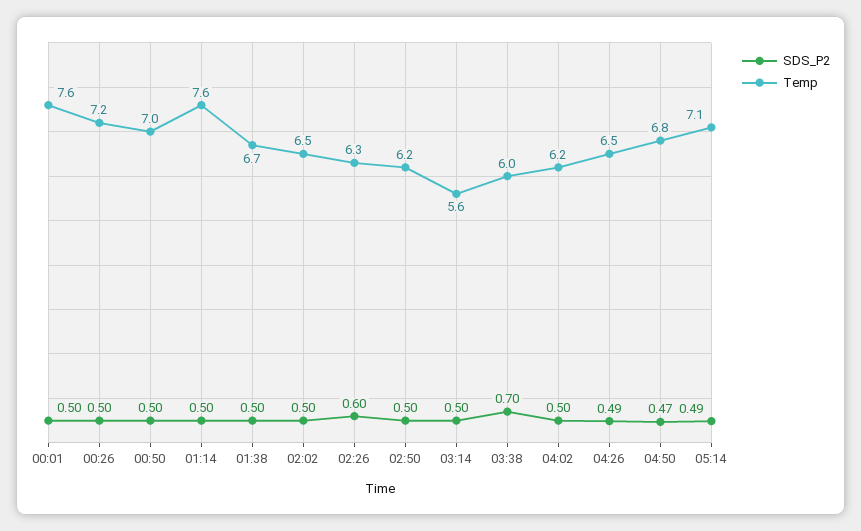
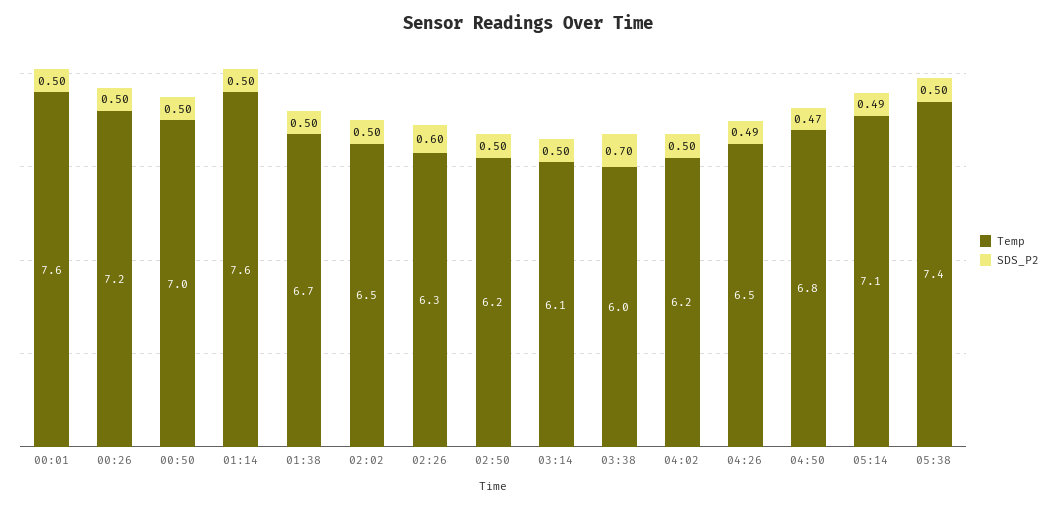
Temp, 03:14: 5.6 -> 6.1
Temp, 05:38: none -> 7.4
SDS_P2, 05:38: none -> 0.5

